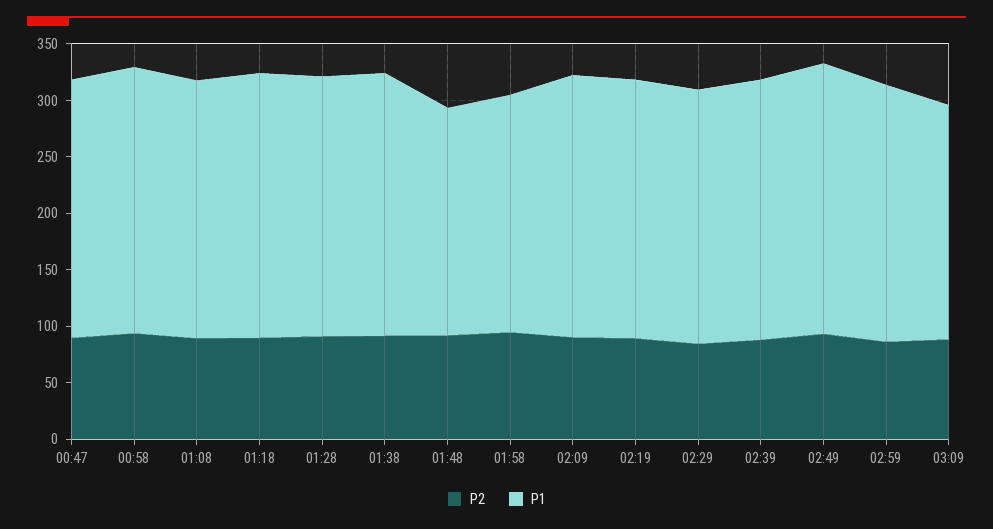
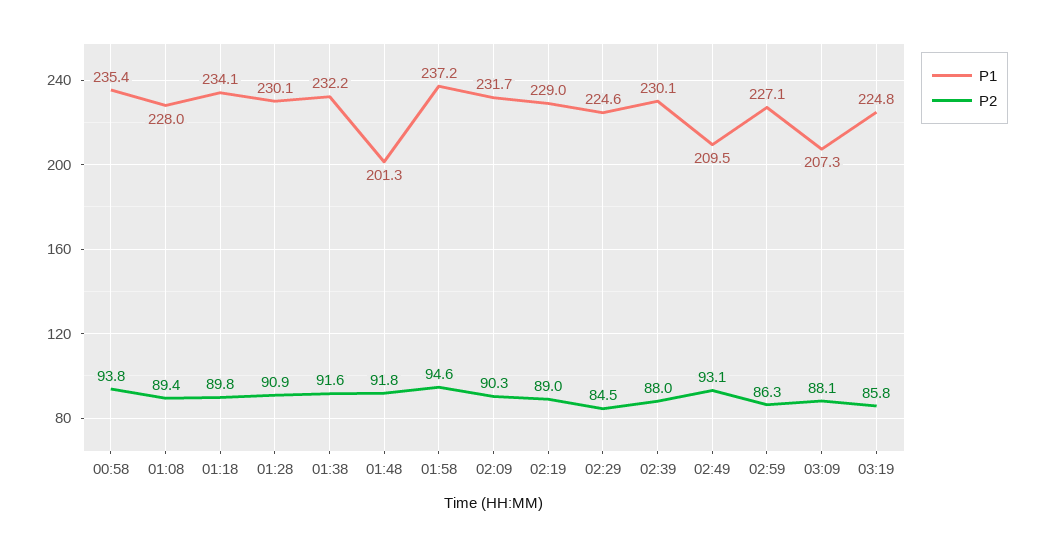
P2, 00:47: 90 -> none
P1, 00:47: 230 -> none
P1, 01:58: 210 -> 237.2
P1, 02:49: 240 -> 209.5
P1, 03:19: none -> 224.8
P2, 03:19: none -> 85.8

